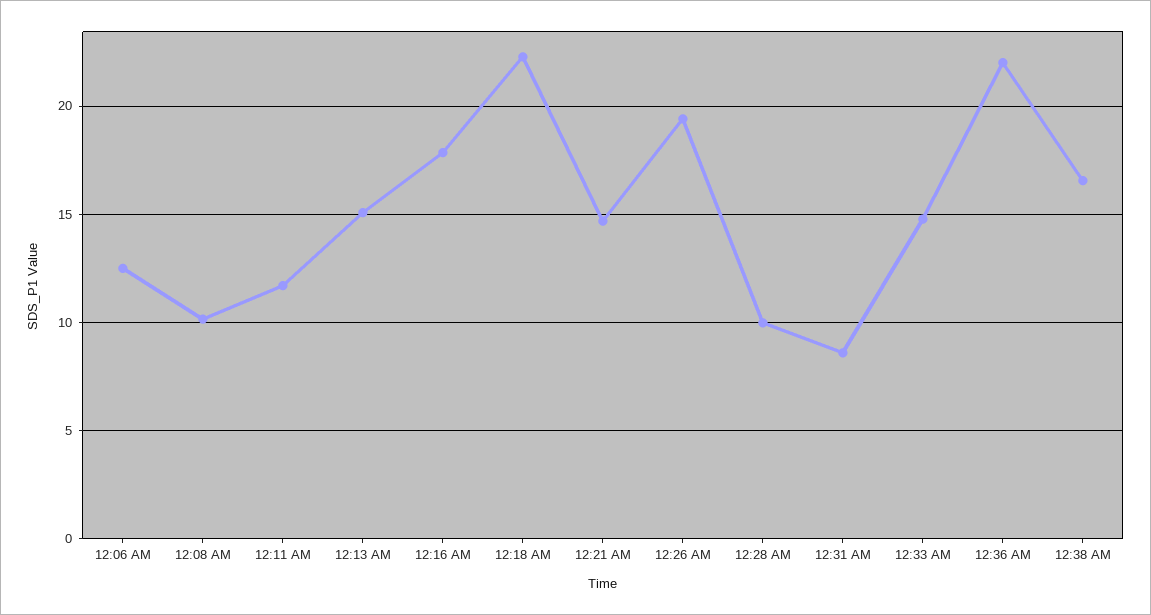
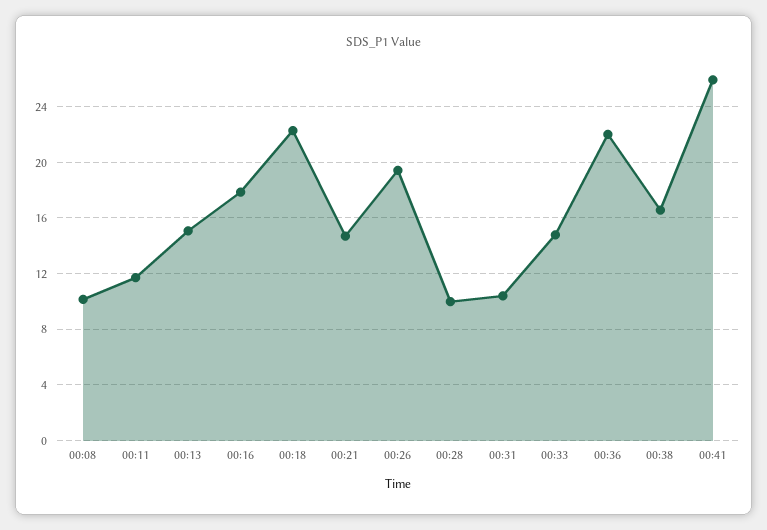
12:06 AM: 12.5 -> none
12:31 AM: 8.5 -> 10.5
00:41: none -> 26

